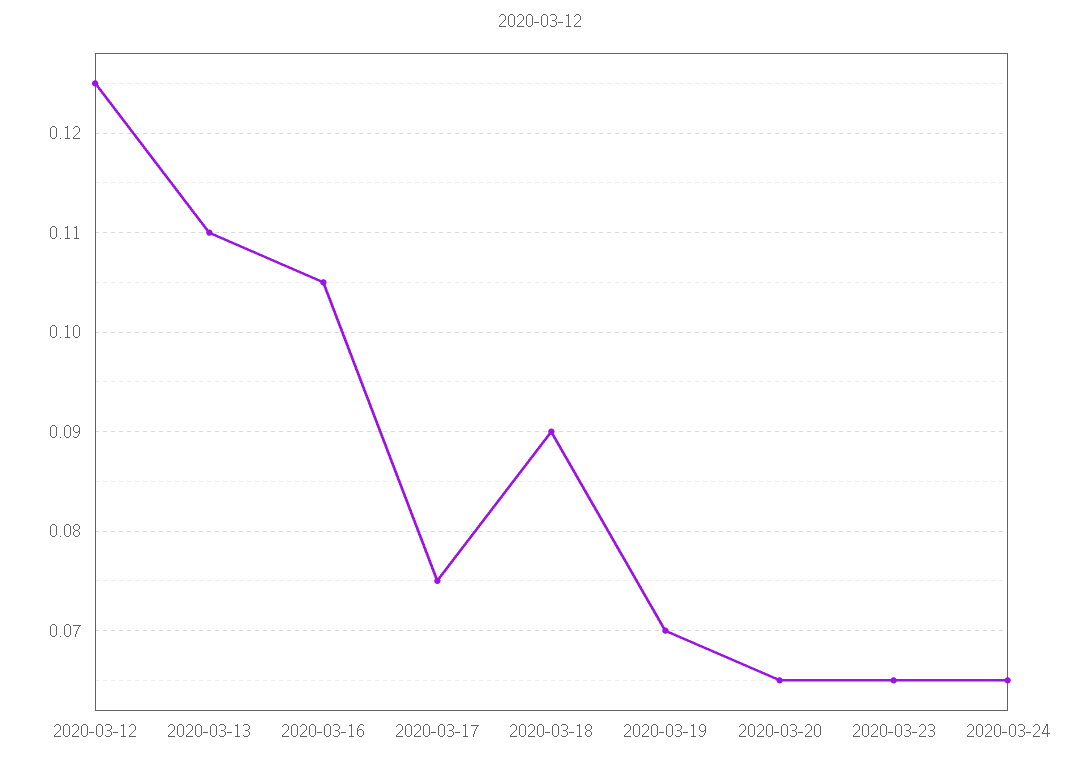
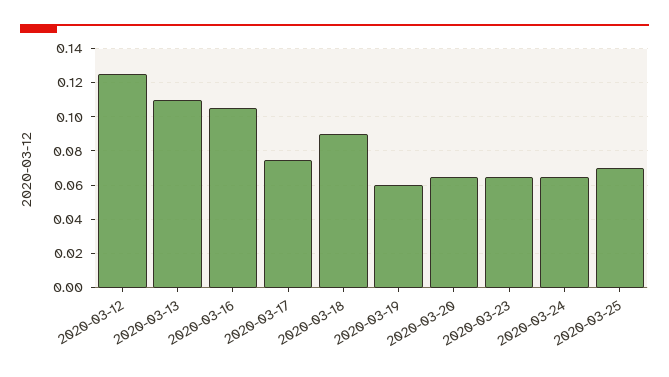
2020-03-19: 0.07 -> 0.06
2020-03-25: none -> 0.07

